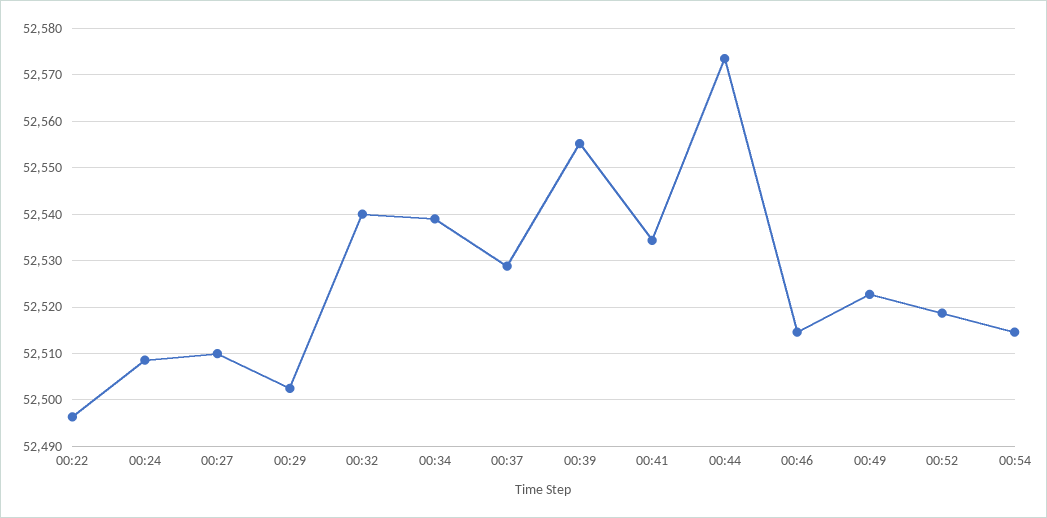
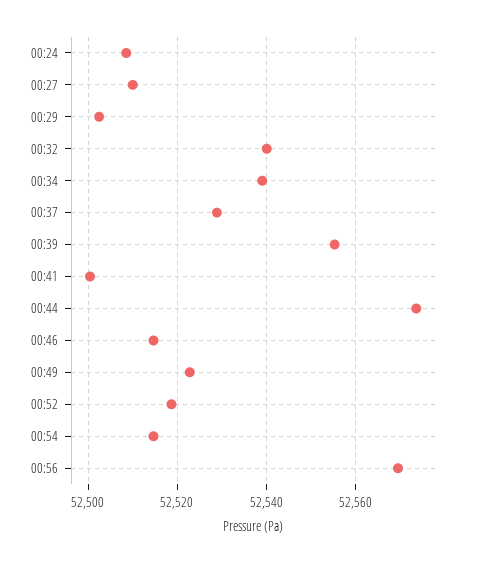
00:22: 52496 -> none
00:41: 52534 -> 52500
00:56: none -> 52570

